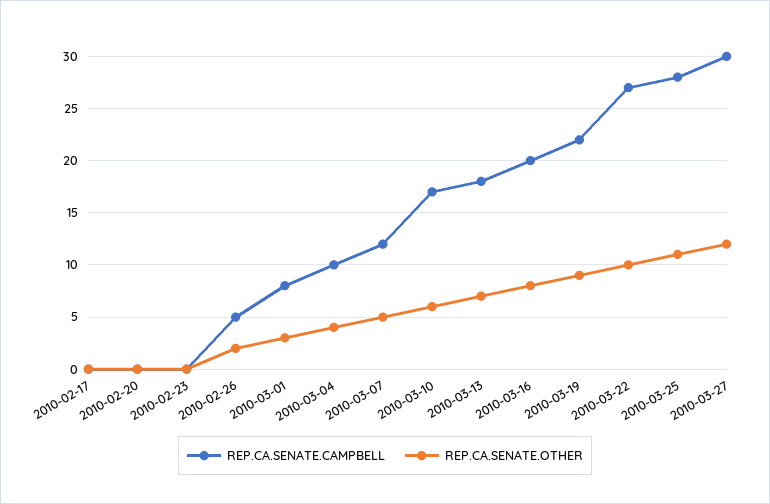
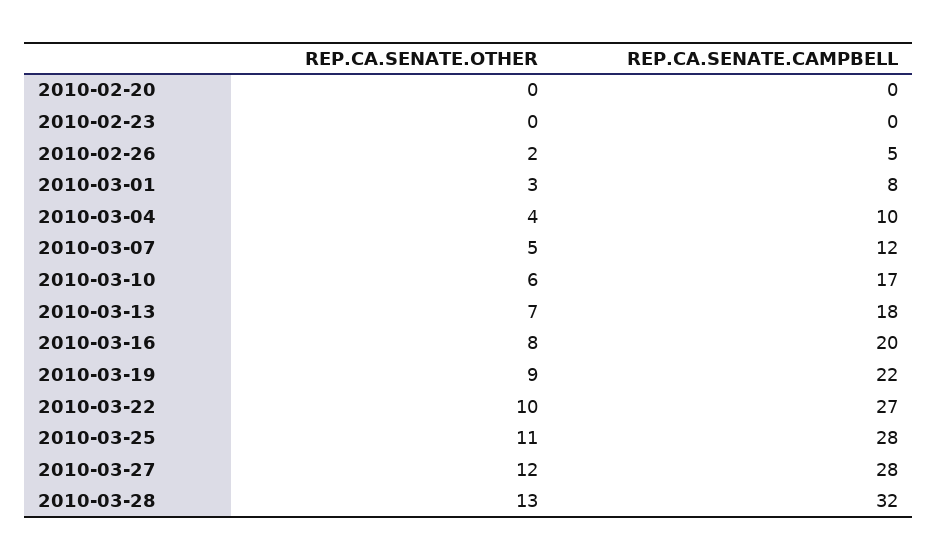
REP.CA.SENATE.CAMPBELL, 2010-02-17: 0 -> none
REP.CA.SENATE.OTHER, 2010-02-17: 0 -> none
REP.CA.SENATE.CAMPBELL, 2010-03-27: 30 -> 28
REP.CA.SENATE.OTHER, 2010-03-28: none -> 13
REP.CA.SENATE.CAMPBELL, 2010-03-28: none -> 32

